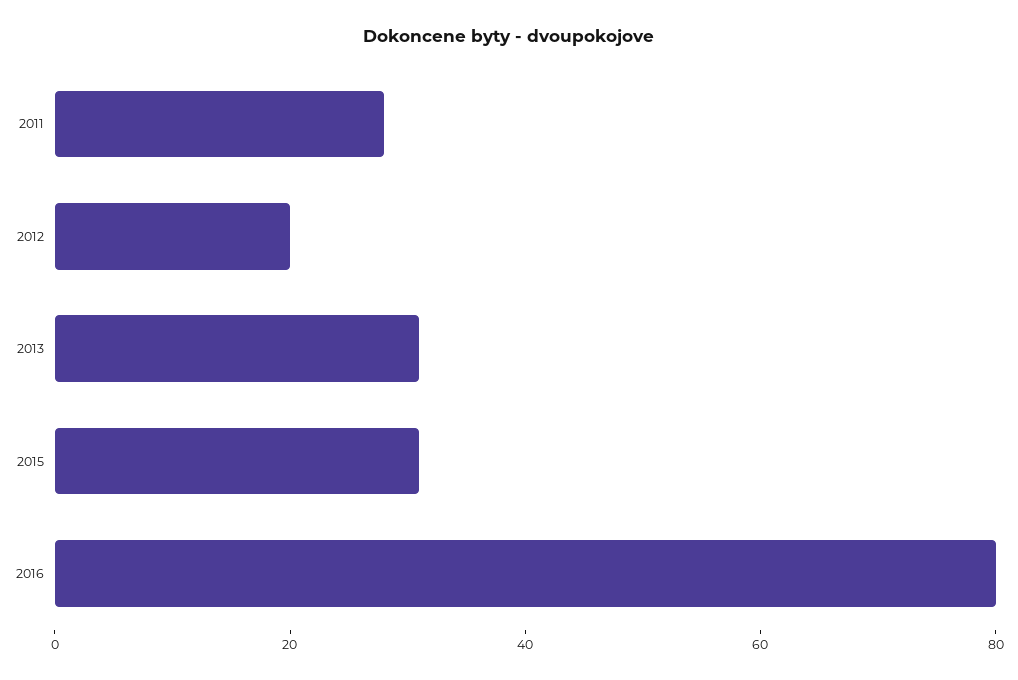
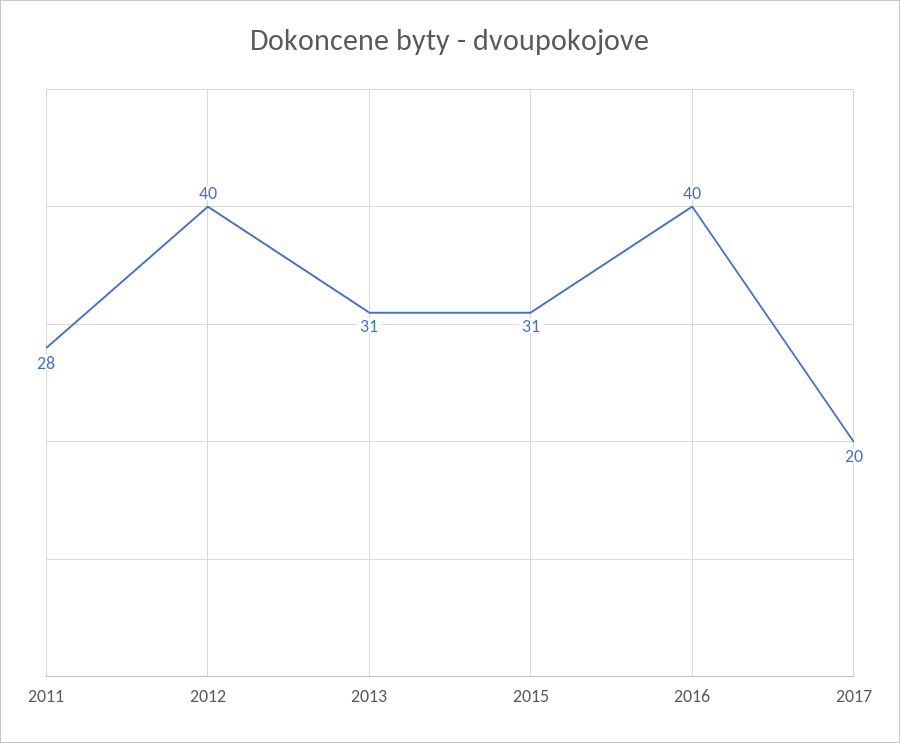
2012: 20 -> 40
2016: 80 -> 40
2017: none -> 20

